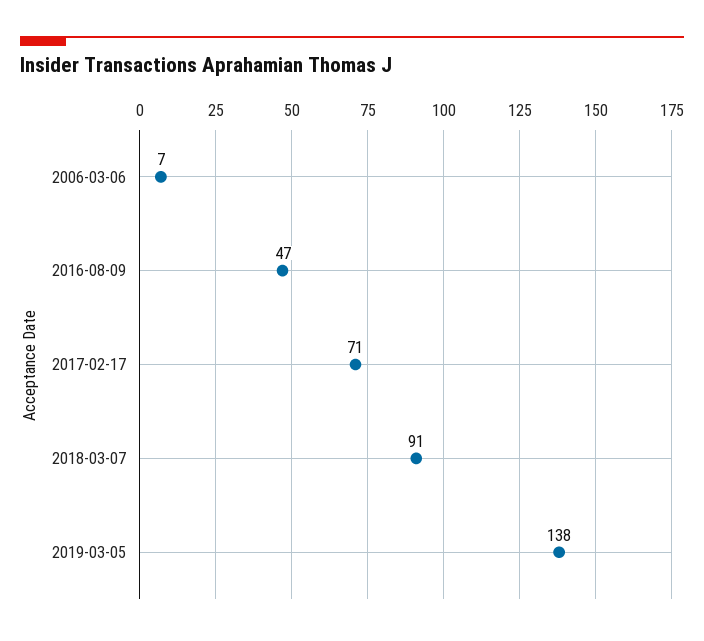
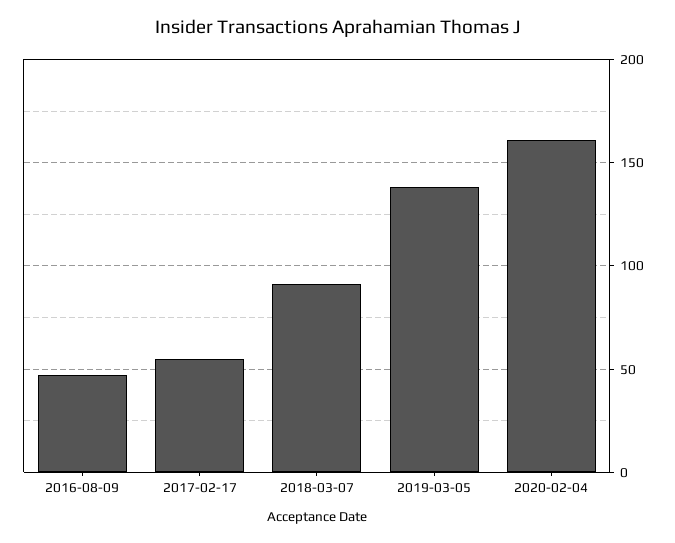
2006-03-06: 7 -> none
2017-02-17: 71 -> 55
2020-02-04: none -> 160

